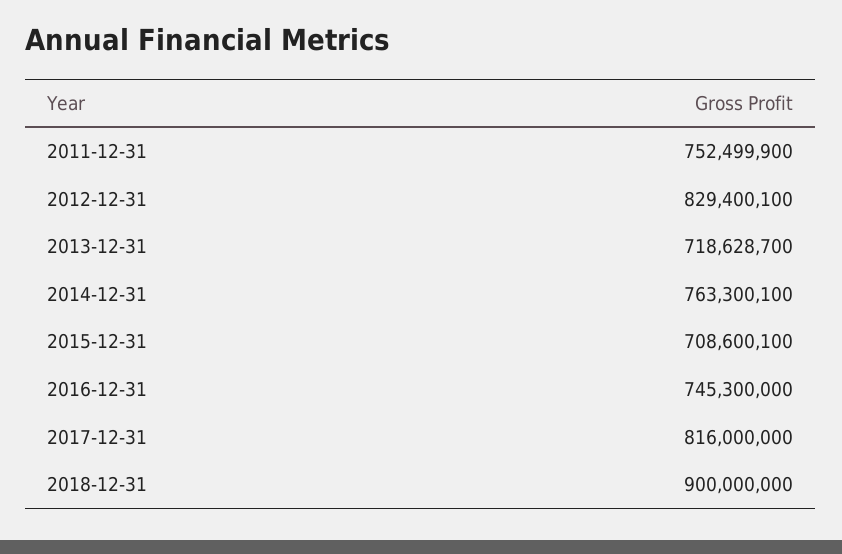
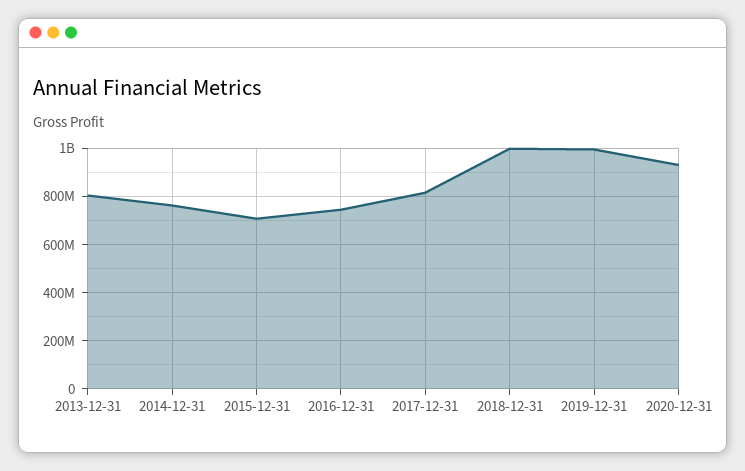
2011-12-31: 752499900 -> none
2012-12-31: 829400100 -> none
2013-12-31: 718628700 -> 800000000
2018-12-31: 900000000 -> 1000000000
2019-12-31: none -> 1000000000
2020-12-31: none -> 925000000

